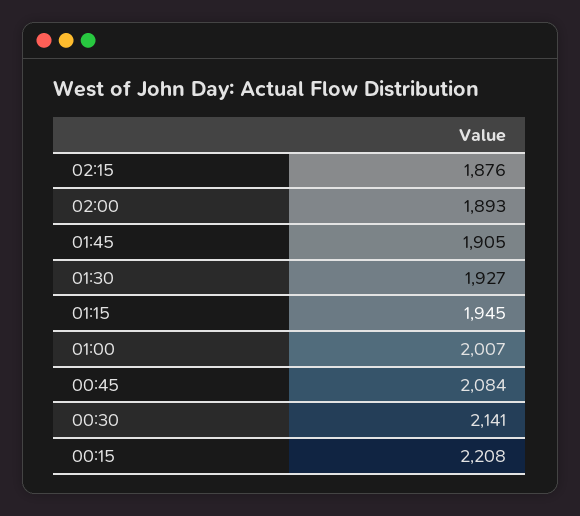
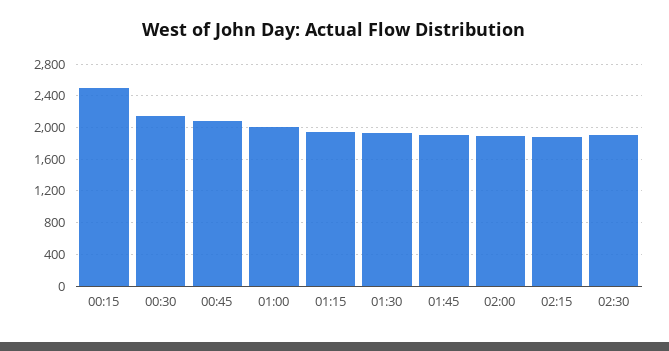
00:15: 2208 -> 2500
02:30: none -> 1900

